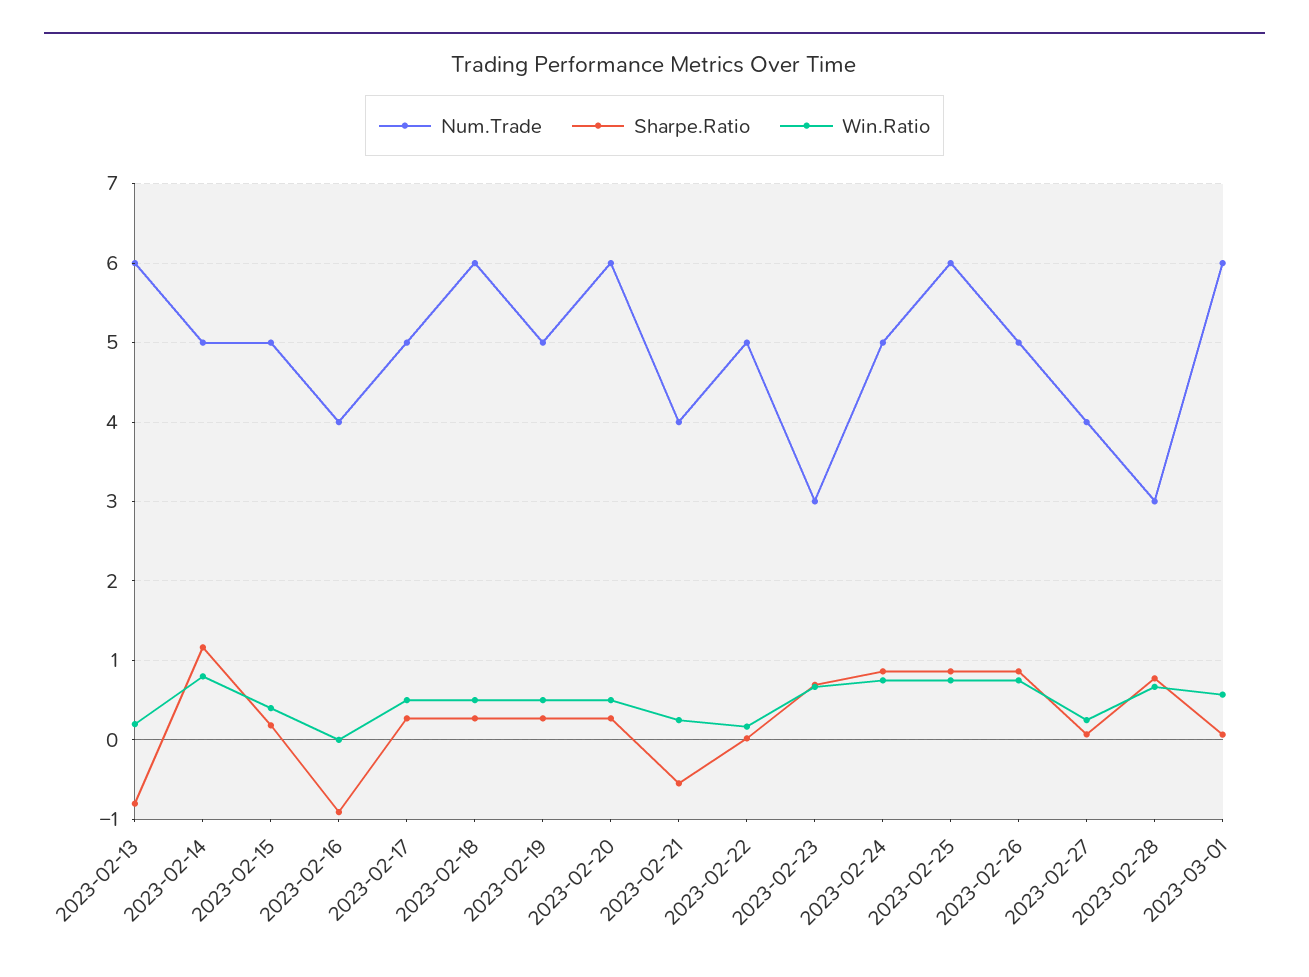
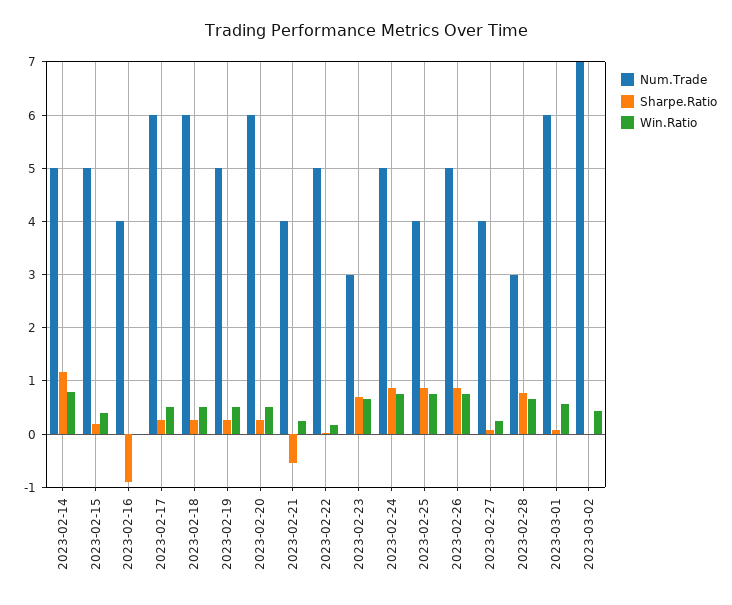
Num.Trade, 2023-02-13: 6 -> none
Sharpe.Ratio, 2023-02-13: -0.8 -> none
Win.Ratio, 2023-02-13: 0.2 -> none
Num.Trade, 2023-02-17: 5 -> 6
Num.Trade, 2023-02-25: 6 -> 4
Num.Trade, 2023-03-02: none -> 7
Sharpe.Ratio, 2023-03-02: none -> 0
Win.Ratio, 2023-03-02: none -> 0.4

